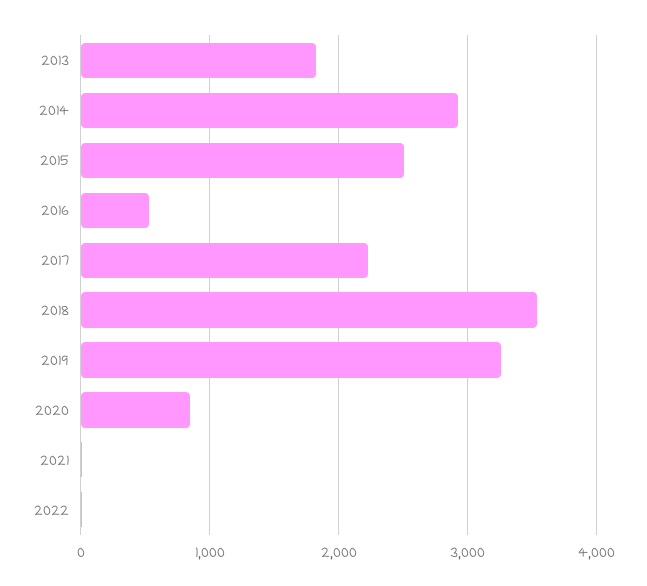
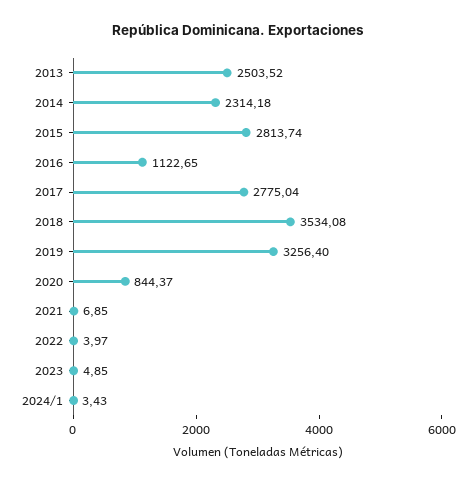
2013: 1800 -> 2503.52
2014: 2900 -> 2314.18
2015: 2500 -> 2813.74
2016: 500 -> 1122.65
2017: 2200 -> 2775.04
2023: none -> 4.85
2024/1: none -> 3.43

